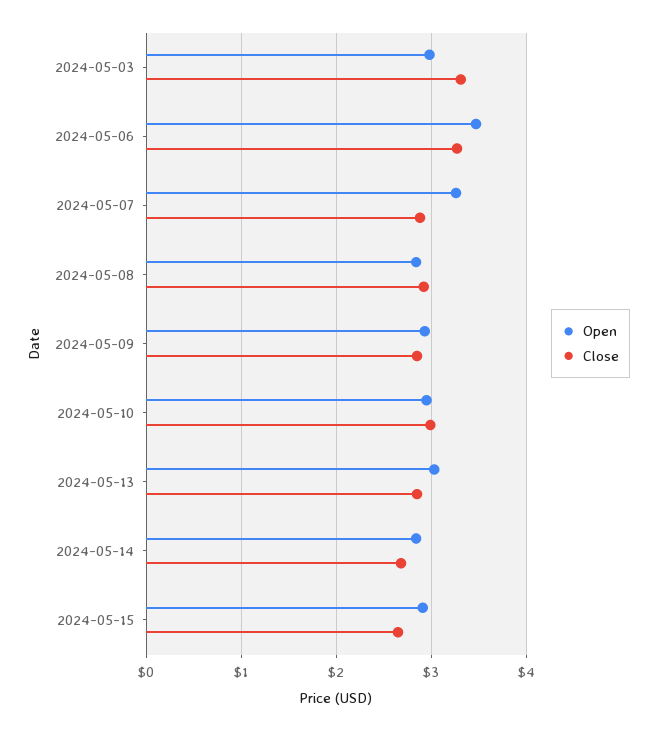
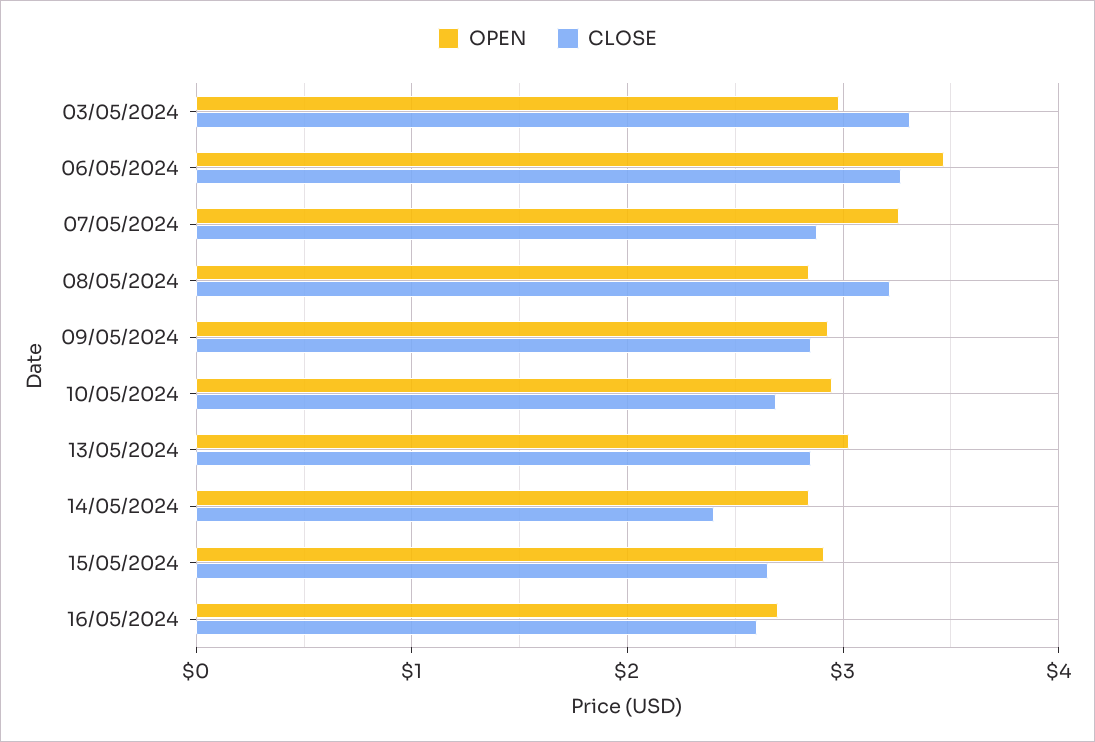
Close, 2024-05-08: 2.9 -> 3.2
Close, 2024-05-10: 3 -> 2.7
Close, 2024-05-14: 2.7 -> 2.4
Open, 16/05/2024: none -> 2.7
Close, 16/05/2024: none -> 2.6

